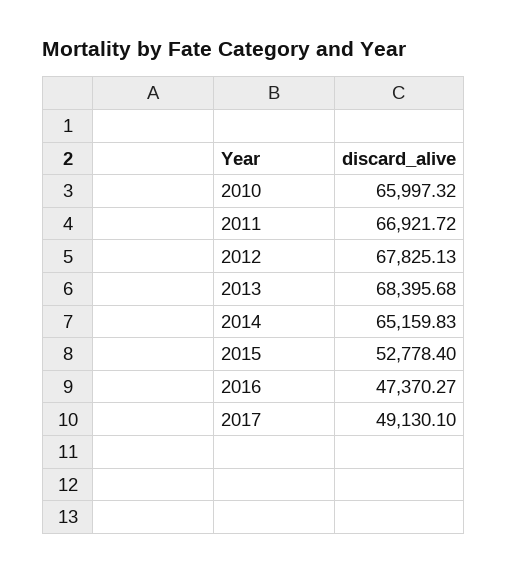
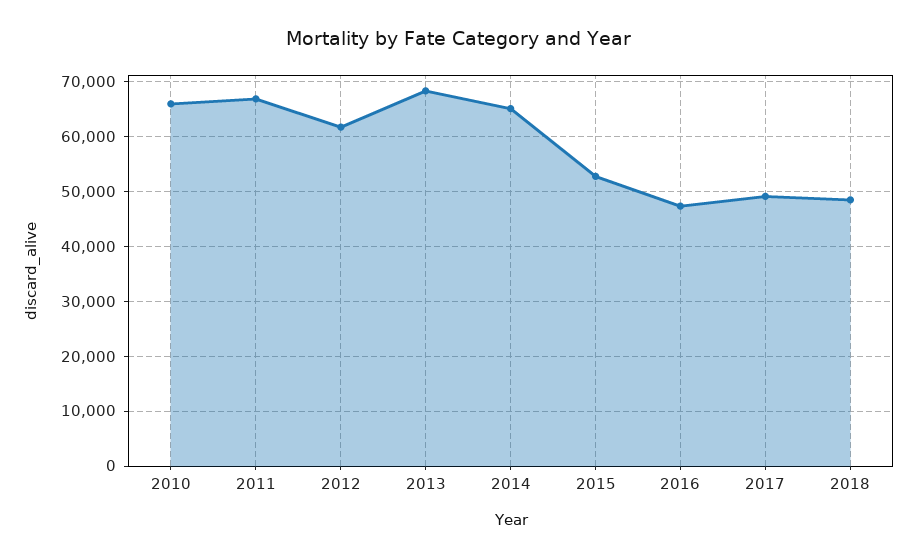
2012: 67825.13 -> 62000
2018: none -> 48000

